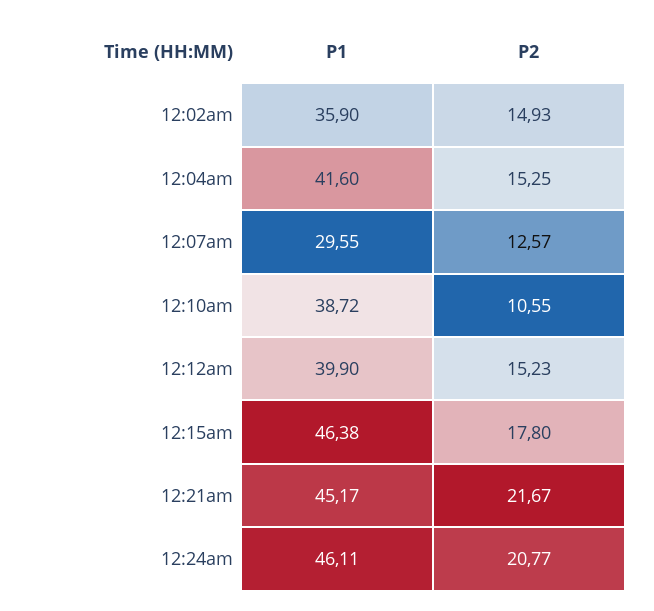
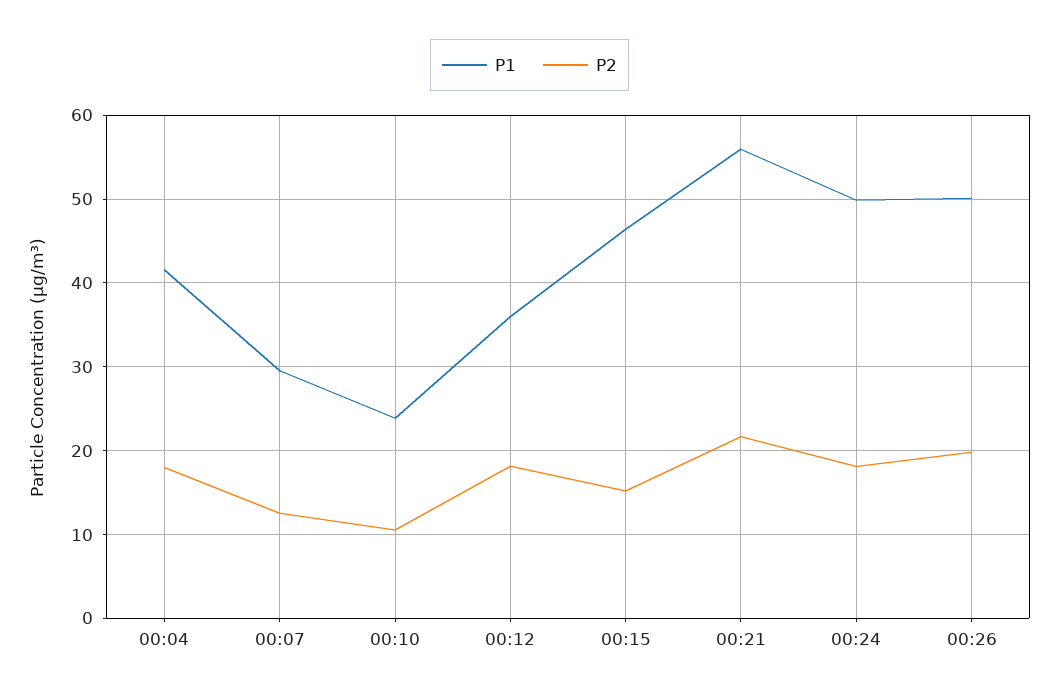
P1, 12:02am: 35.9 -> none
P2, 12:02am: 14.93 -> none
P2, 12:04am: 15.25 -> 18
P1, 12:10am: 38.72 -> 24
P1, 12:12am: 39.9 -> 36
P2, 12:12am: 15.23 -> 18
P2, 12:15am: 17.8 -> 15
P1, 12:21am: 45.17 -> 56
P1, 12:24am: 46.11 -> 50
P2, 12:24am: 20.77 -> 18
P1, 00:26: none -> 50
P2, 00:26: none -> 20

